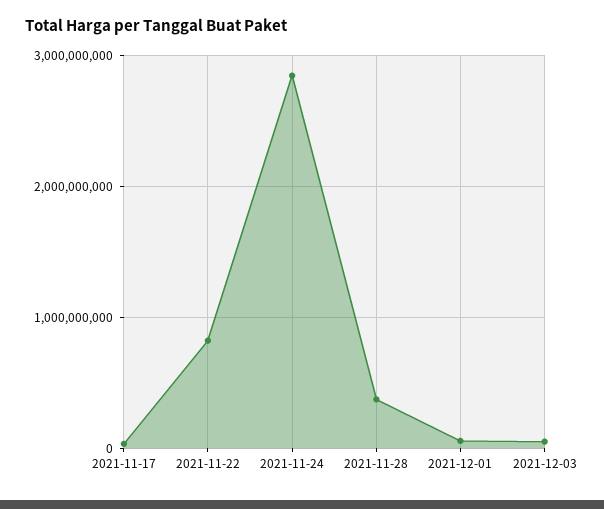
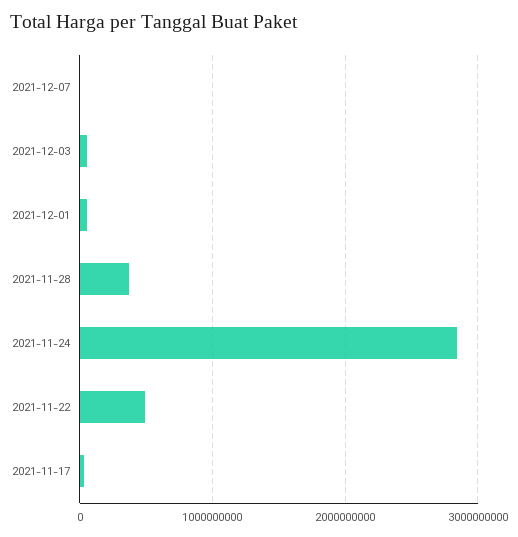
2021-11-22: 800000000 -> 500000000
2021-12-07: none -> 0

